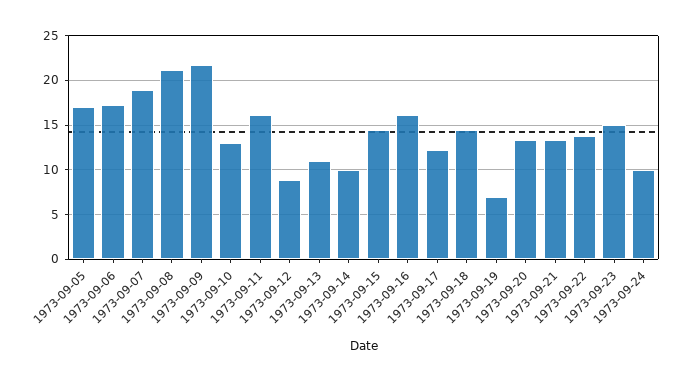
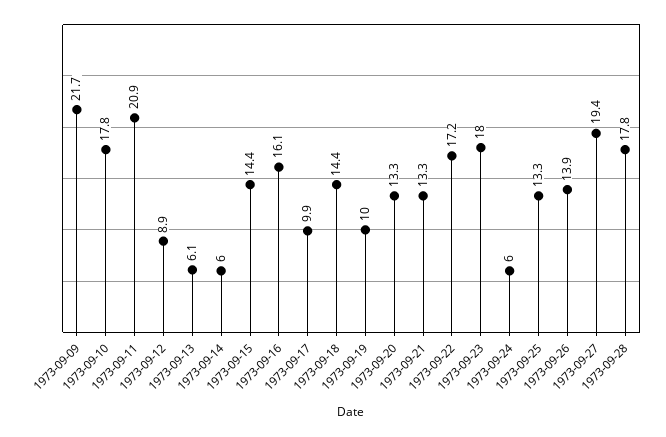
1973-09-05: 17 -> none
1973-09-06: 17 -> none
1973-09-07: 19 -> none
1973-09-08: 21 -> none
1973-09-10: 13 -> 17.8
1973-09-11: 16 -> 20.9
1973-09-13: 11 -> 6.1
1973-09-14: 10 -> 6
1973-09-17: 12 -> 9.9
1973-09-19: 7 -> 10
1973-09-22: 14 -> 17.2
1973-09-23: 15 -> 18
1973-09-24: 10 -> 6
1973-09-25: none -> 13.3
1973-09-26: none -> 13.9
1973-09-27: none -> 19.4
1973-09-28: none -> 17.8

